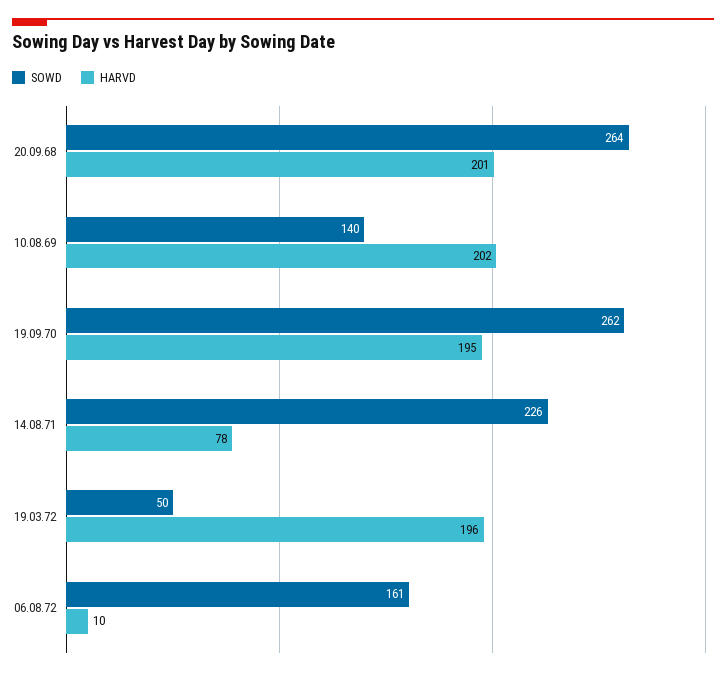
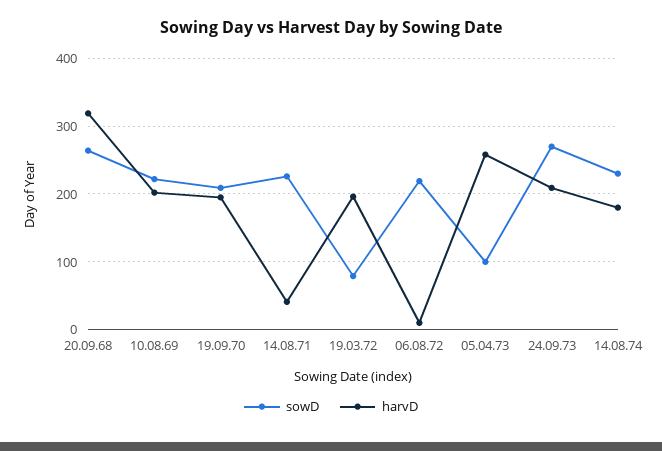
HARVD, 20.09.68: 201 -> 320
SOWD, 10.08.69: 140 -> 220
SOWD, 19.09.70: 262 -> 210
HARVD, 14.08.71: 78 -> 40
SOWD, 19.03.72: 50 -> 80
SOWD, 06.08.72: 161 -> 220
SOWD, 05.04.73: none -> 100
HARVD, 05.04.73: none -> 260
SOWD, 24.09.73: none -> 270
HARVD, 24.09.73: none -> 210
SOWD, 14.08.74: none -> 230
HARVD, 14.08.74: none -> 180

